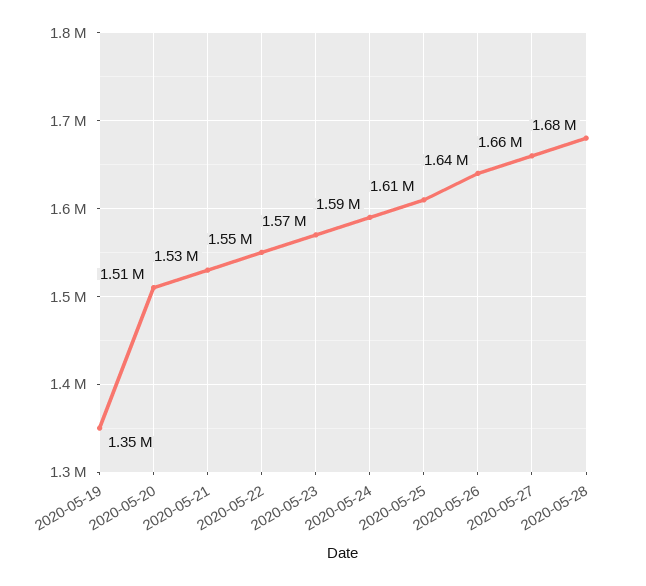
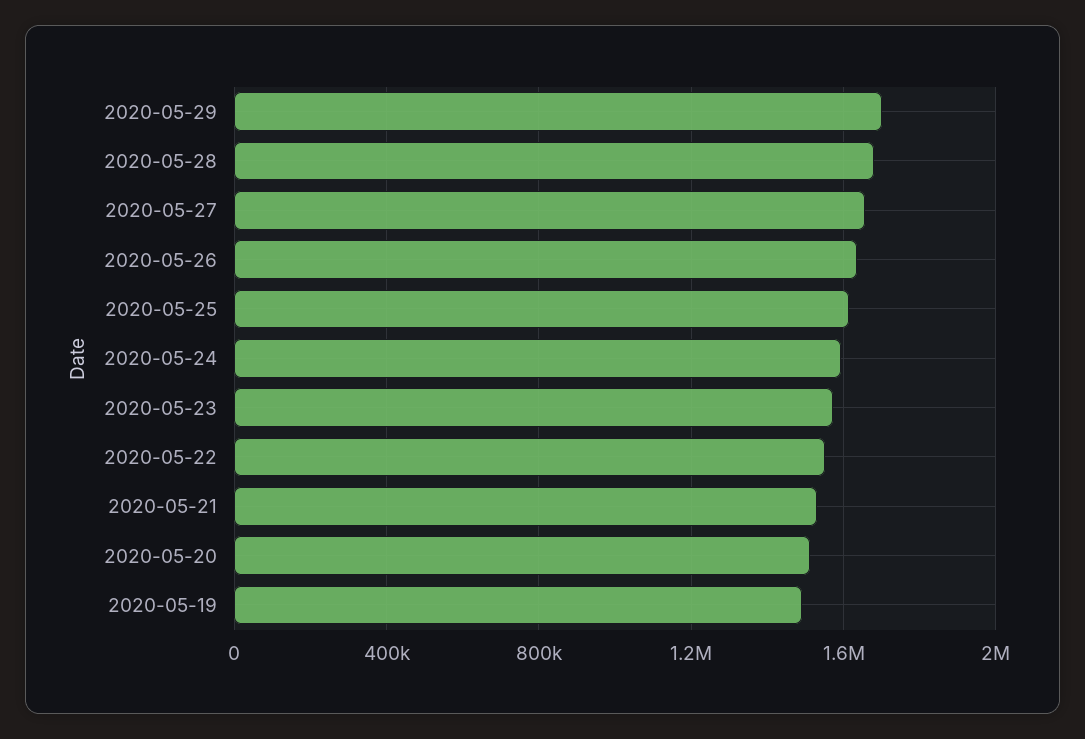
2020-05-19: 1350000 -> 1500000
2020-05-29: none -> 1700000

